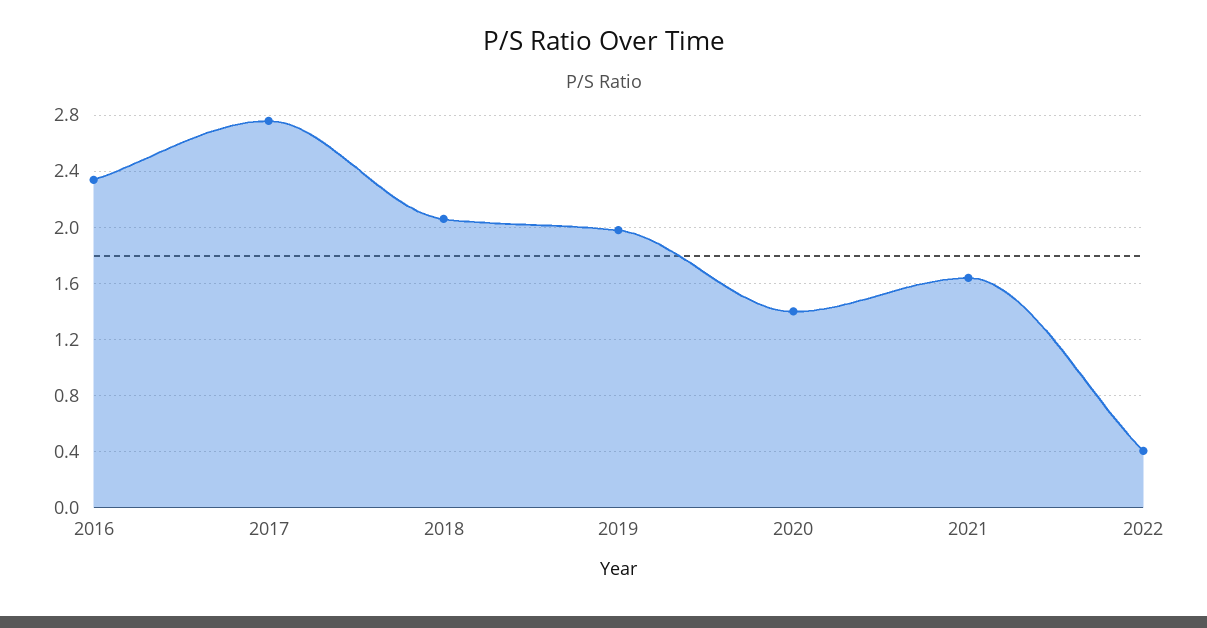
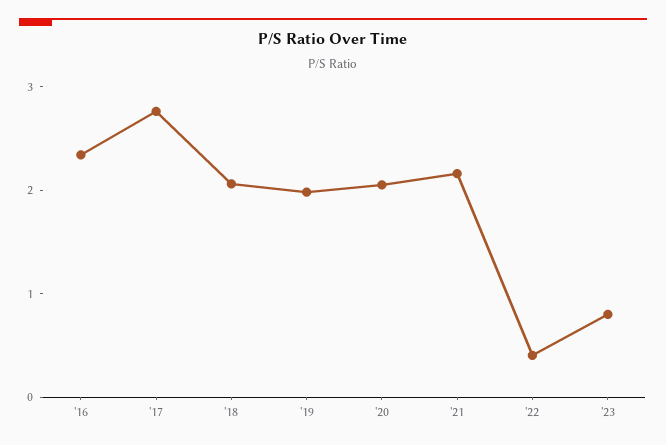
2020: 1.4 -> 2
2021: 1.65 -> 2.2
'23: none -> 0.8

